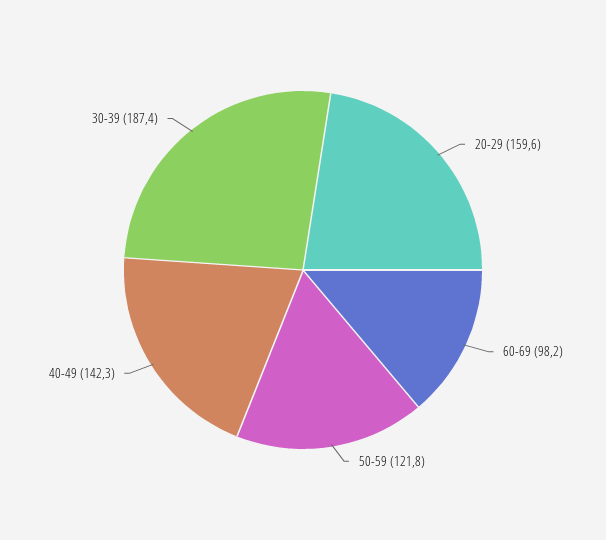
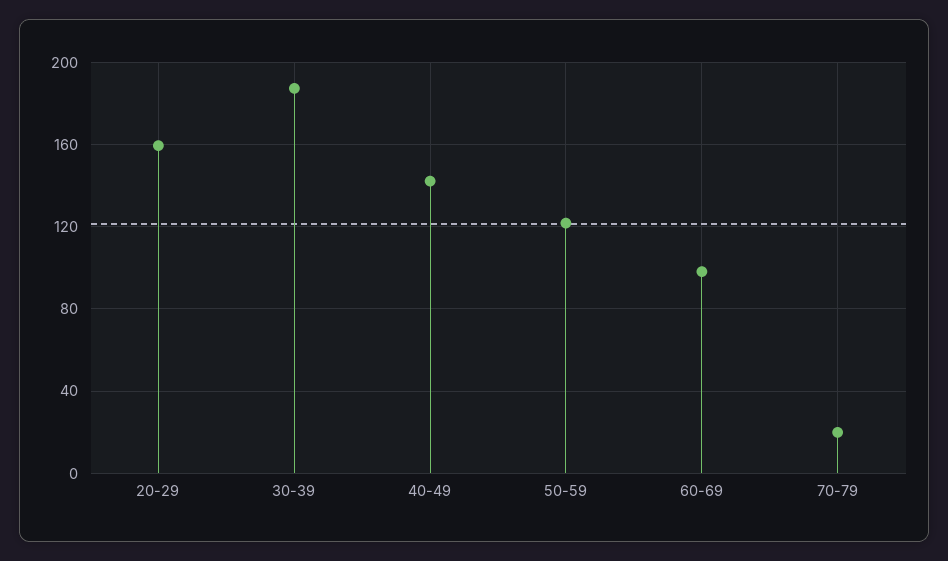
70-79: none -> 20

